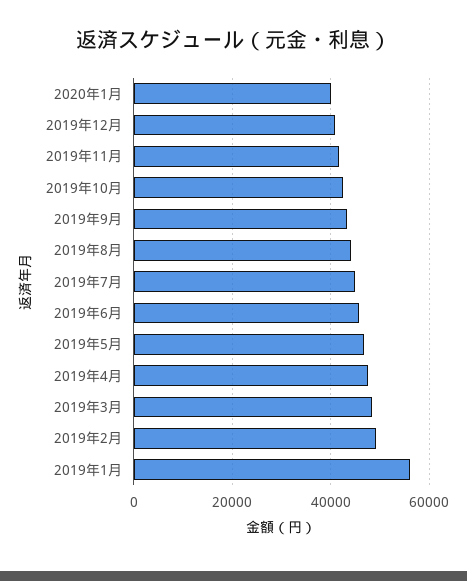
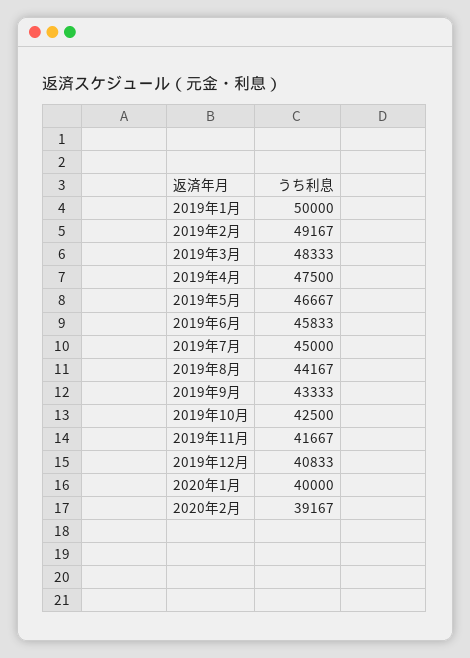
2019年1月: 56000 -> 50000
2020年2月: none -> 39167

